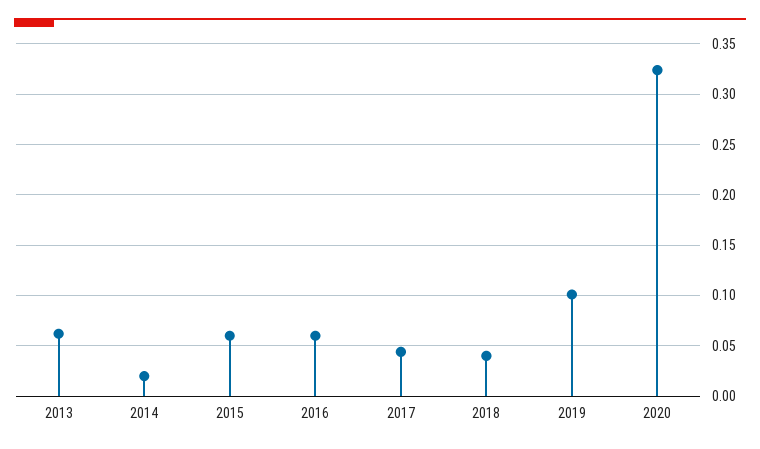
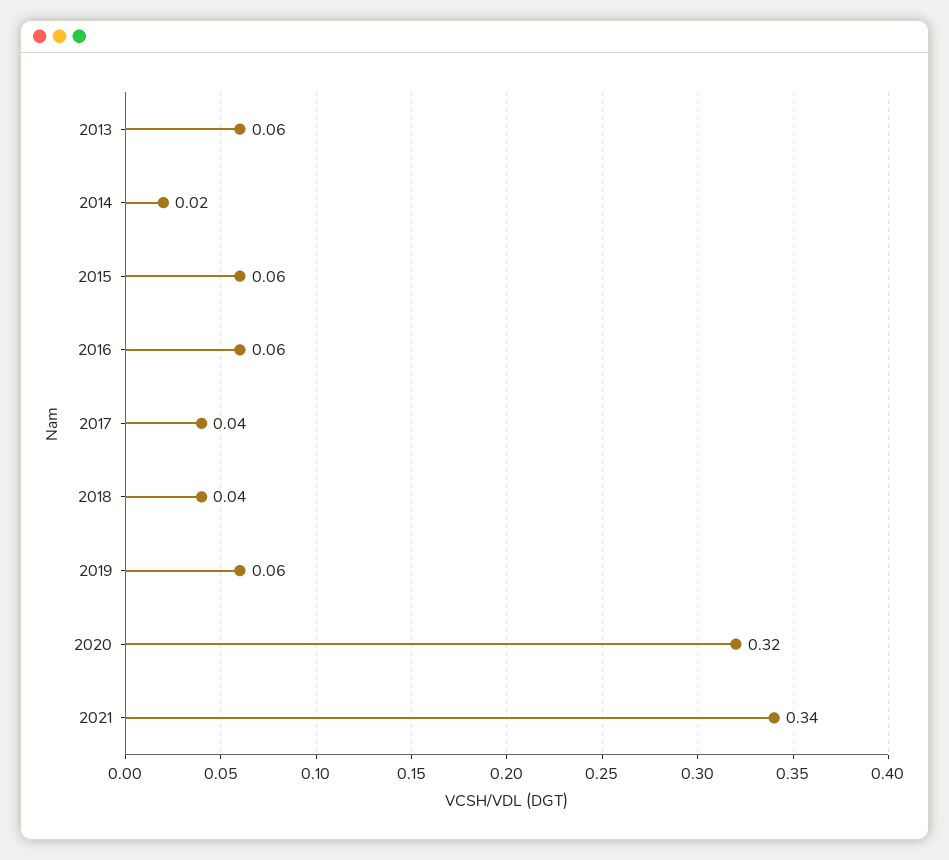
2019: 0.1 -> 0.06
2021: none -> 0.34

